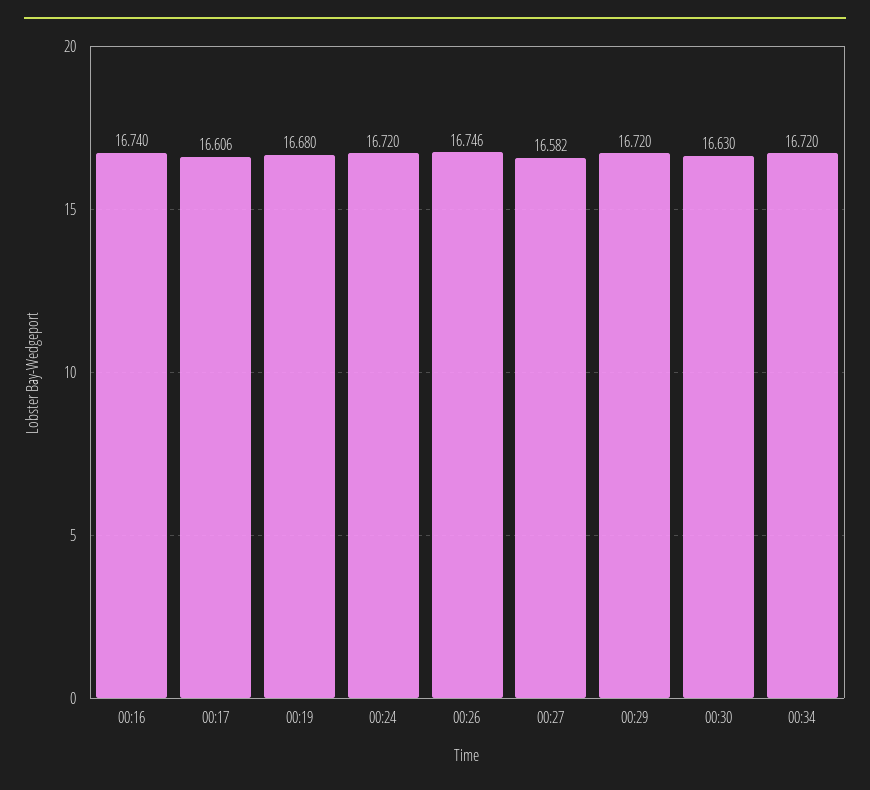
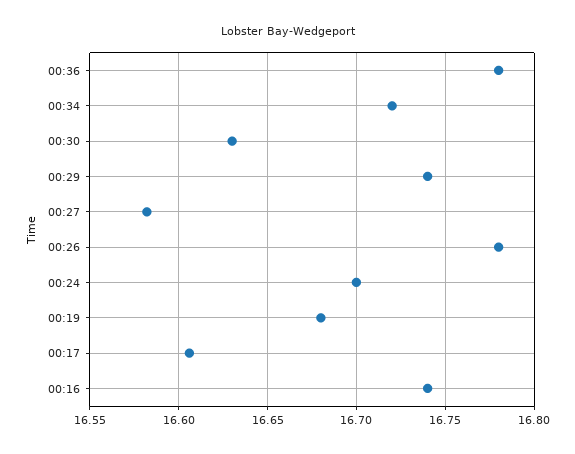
00:24: 16.72 -> 16.7
00:26: 16.746 -> 16.78
00:29: 16.72 -> 16.74
00:36: none -> 16.78

